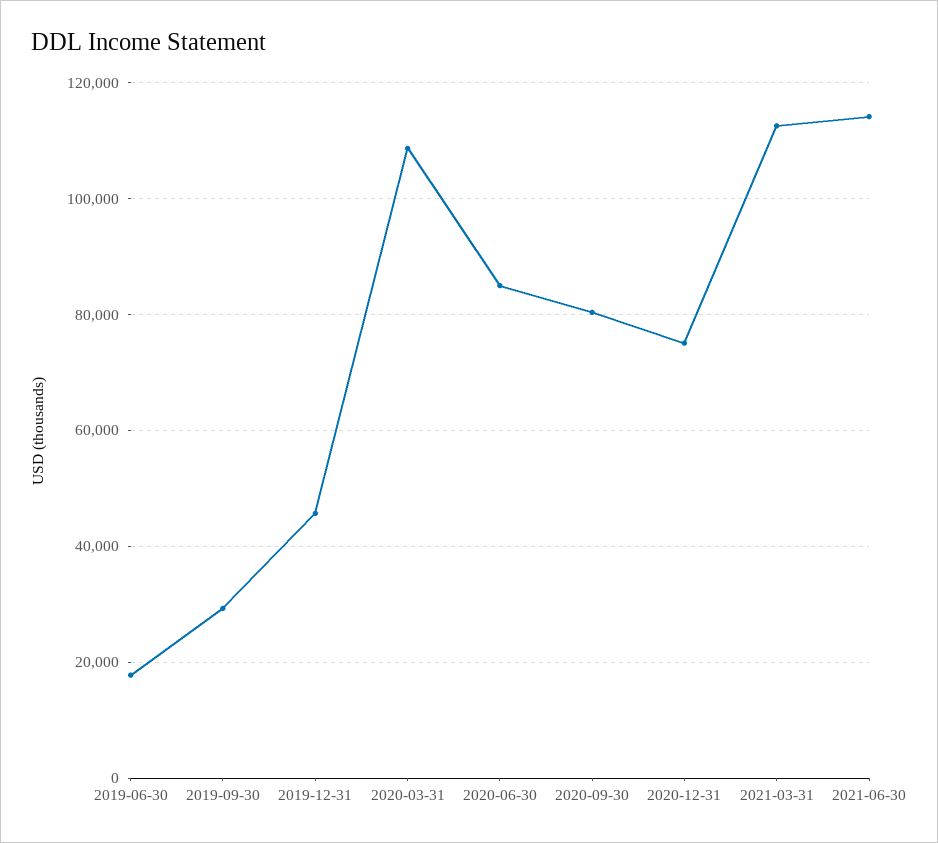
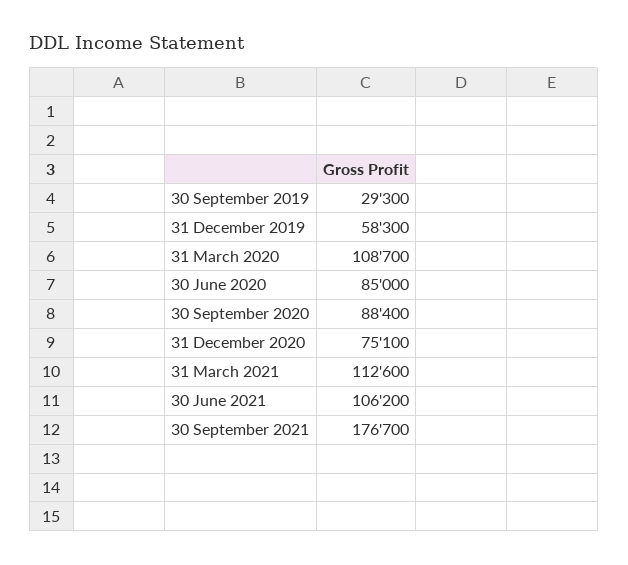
2019-06-30: 18000 -> none
2019-12-31: 46000 -> 58300
2020-09-30: 80000 -> 88400
2021-06-30: 114000 -> 106200
30 September 2021: none -> 176700

